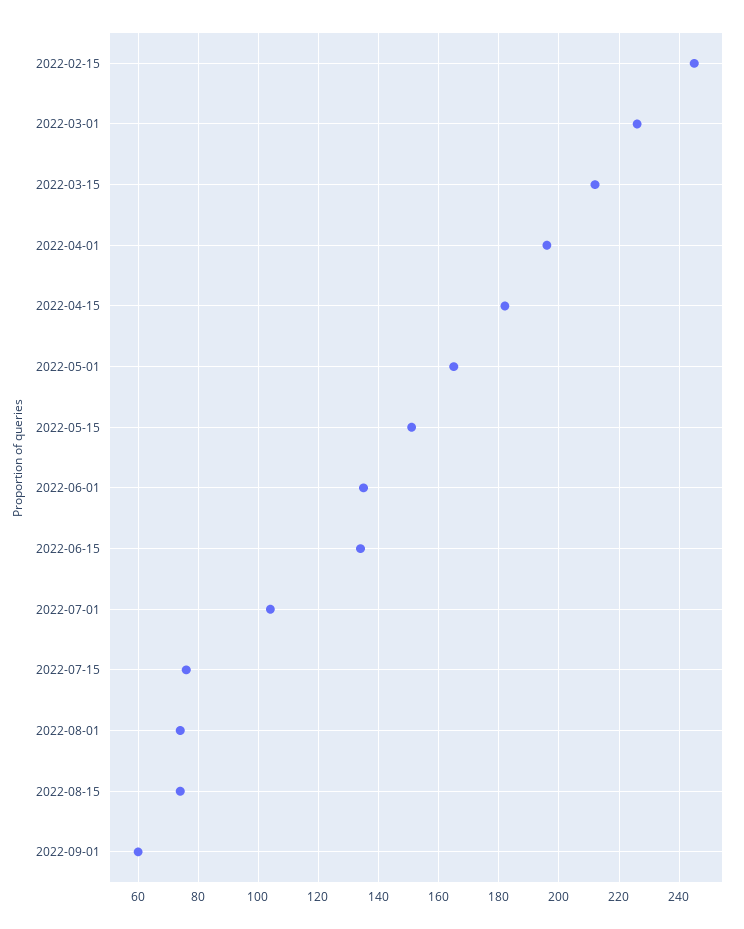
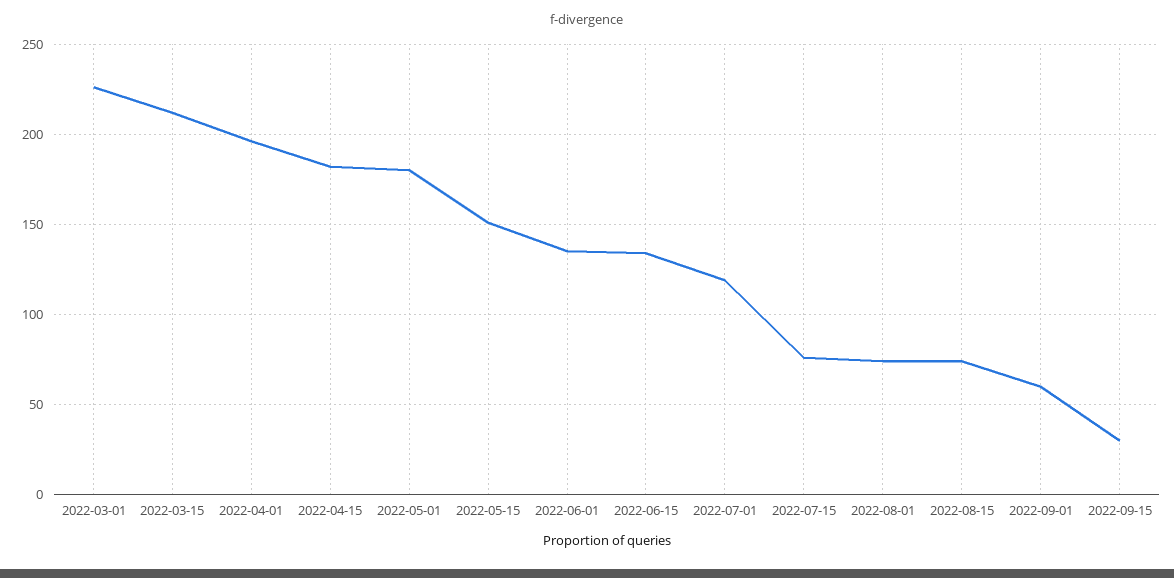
2022-02-15: 245 -> none
2022-05-01: 165 -> 180
2022-07-01: 105 -> 120
2022-09-15: none -> 30

